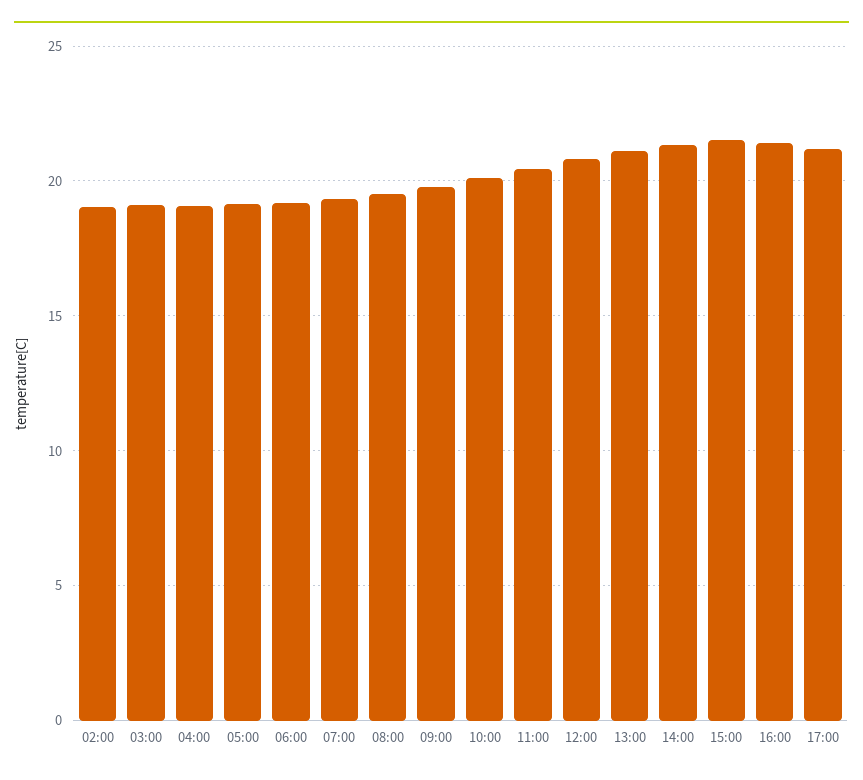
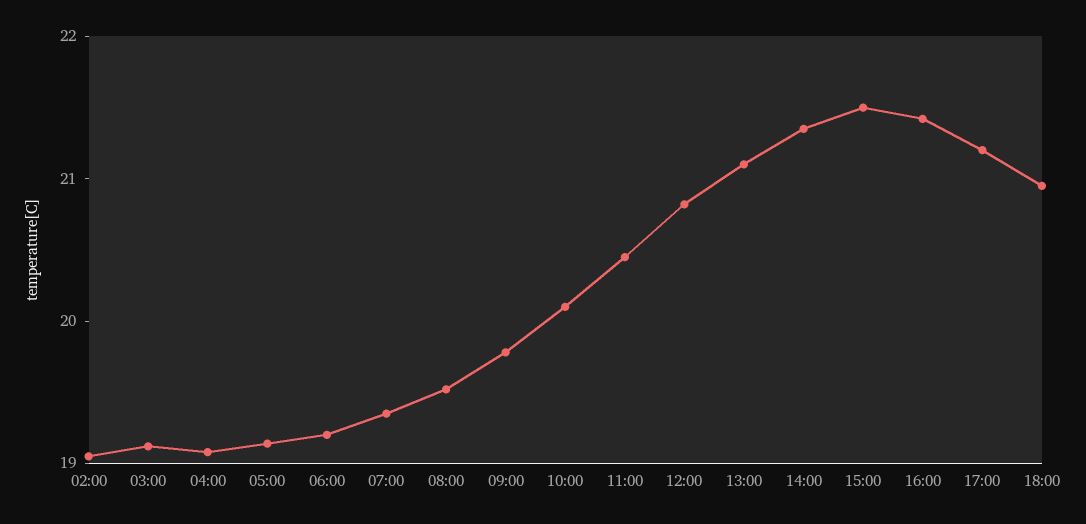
18:00: none -> 21

